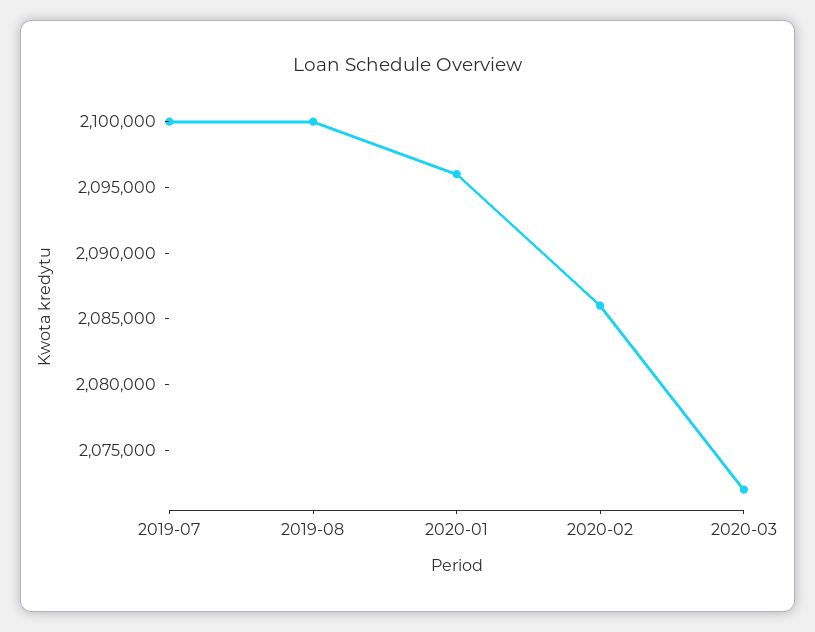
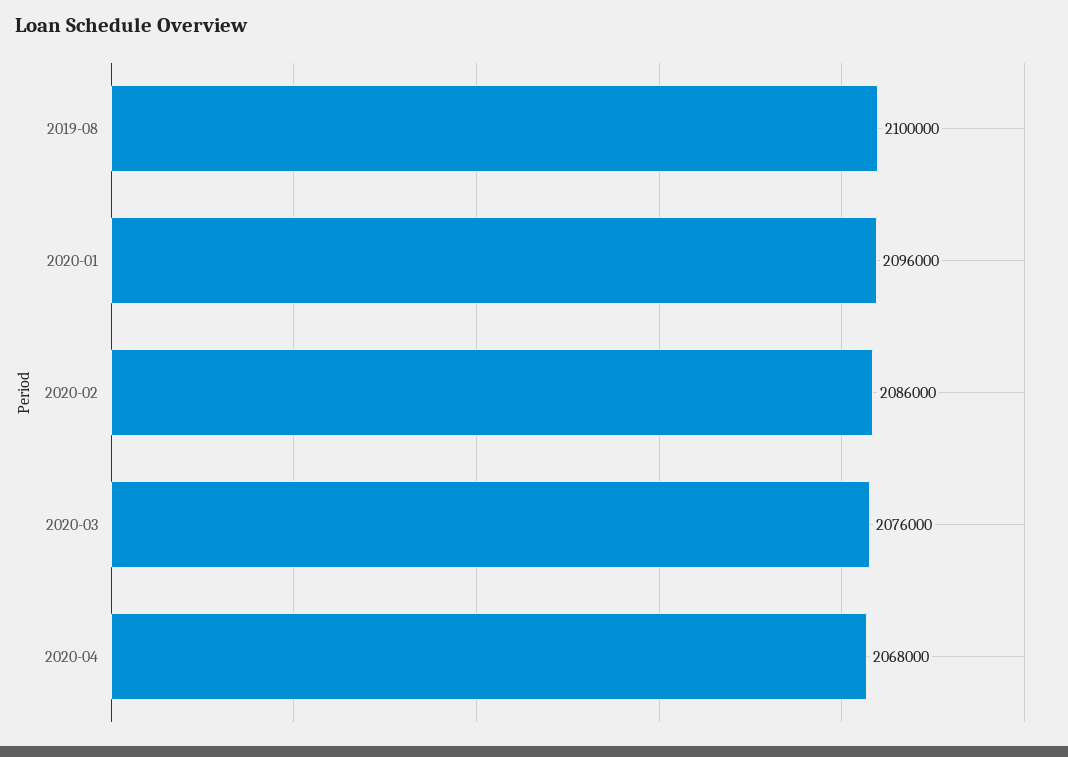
2019-07: 2100000 -> none
2020-03: 2072000 -> 2076000
2020-04: none -> 2068000

